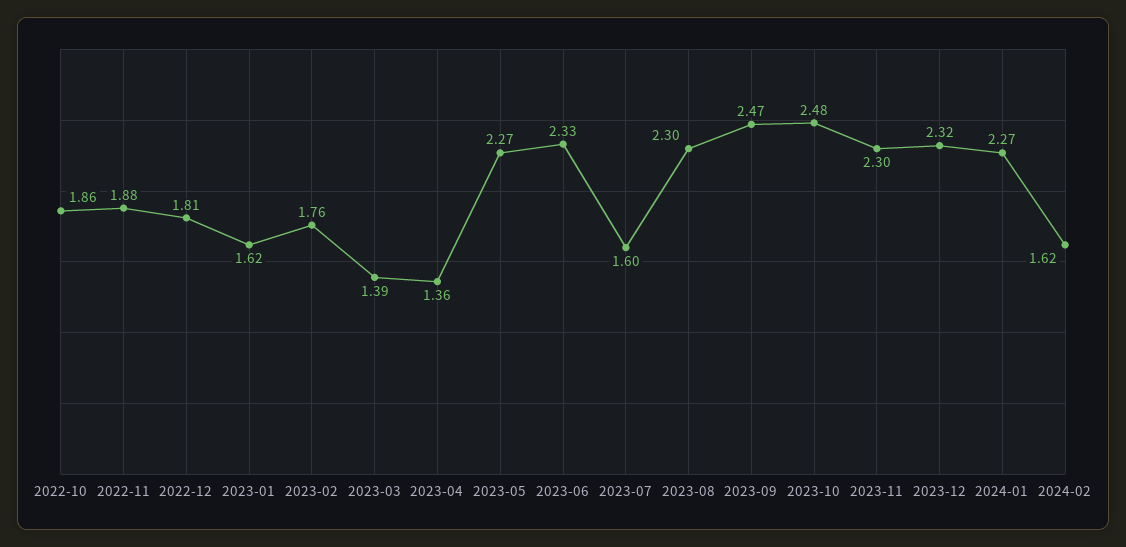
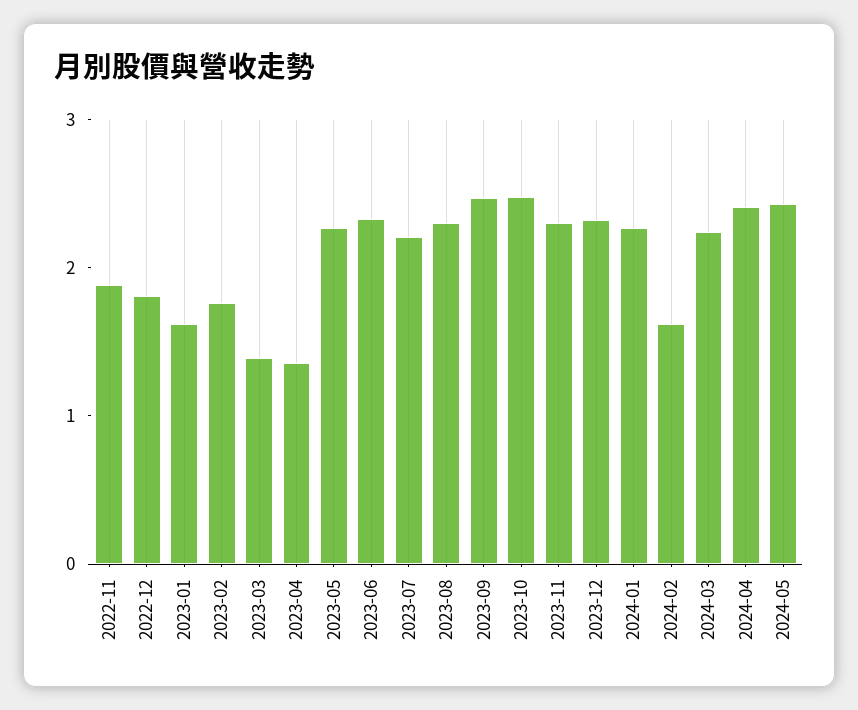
2022-10: 1.86 -> none
2023-07: 1.6 -> 2.2
2024-03: none -> 2.2
2024-04: none -> 2.4
2024-05: none -> 2.4

